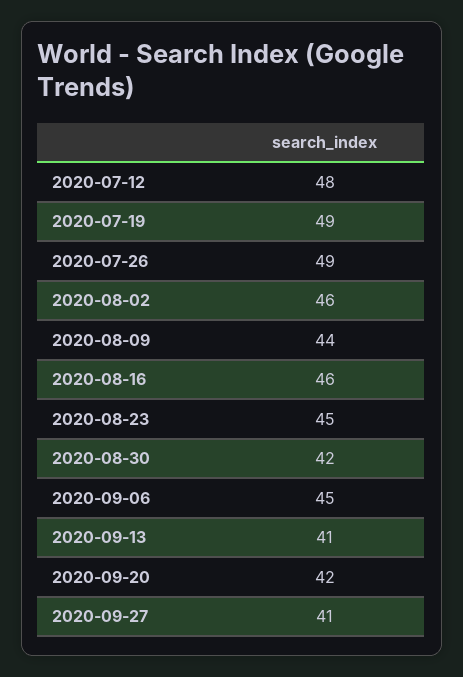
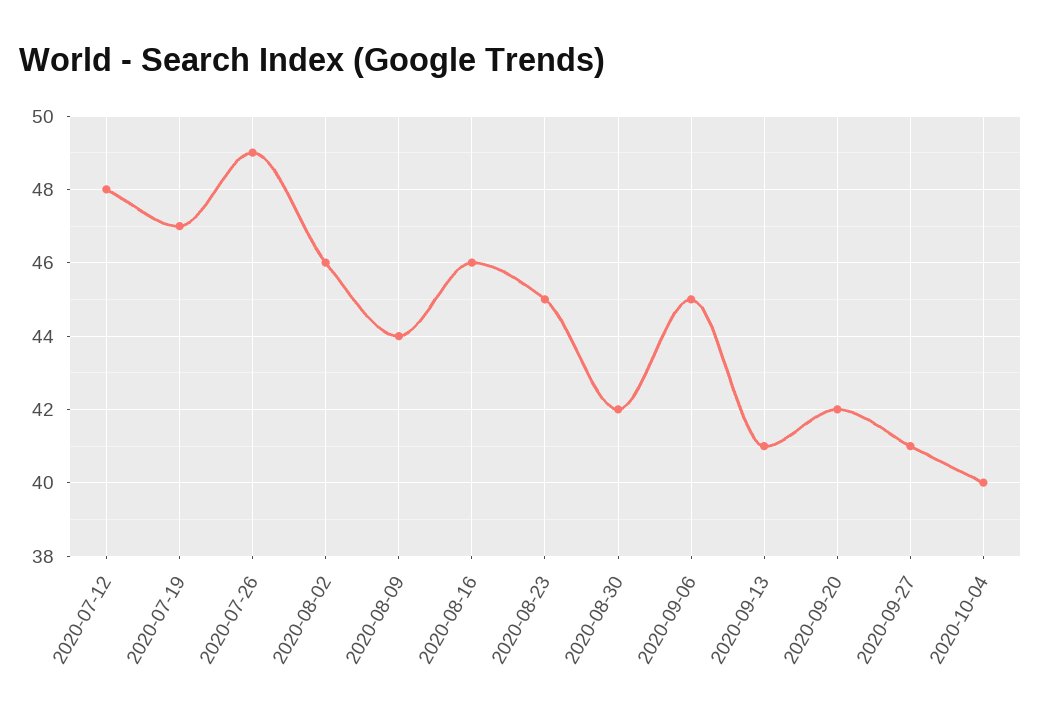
2020-07-19: 49 -> 47
2020-10-04: none -> 40

